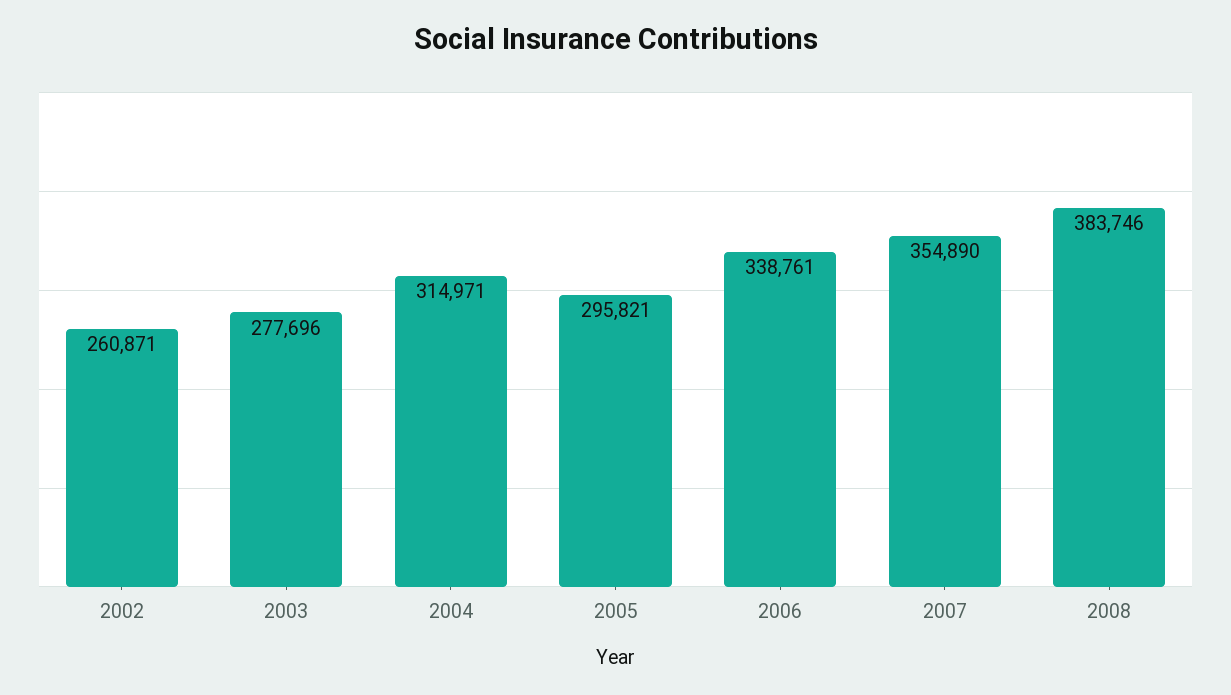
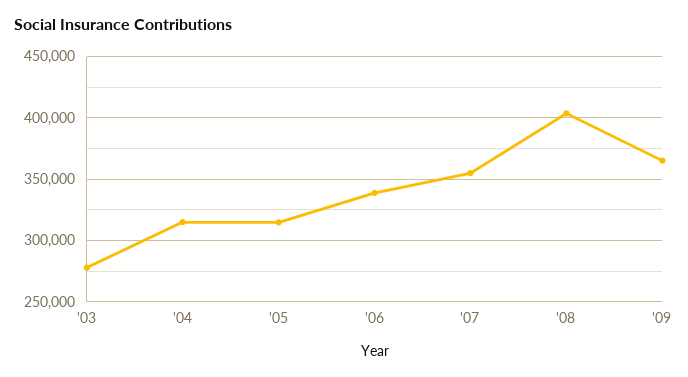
2002: 260871 -> none
2005: 295821 -> 315000
2008: 383746 -> 405000
'09: none -> 365000

